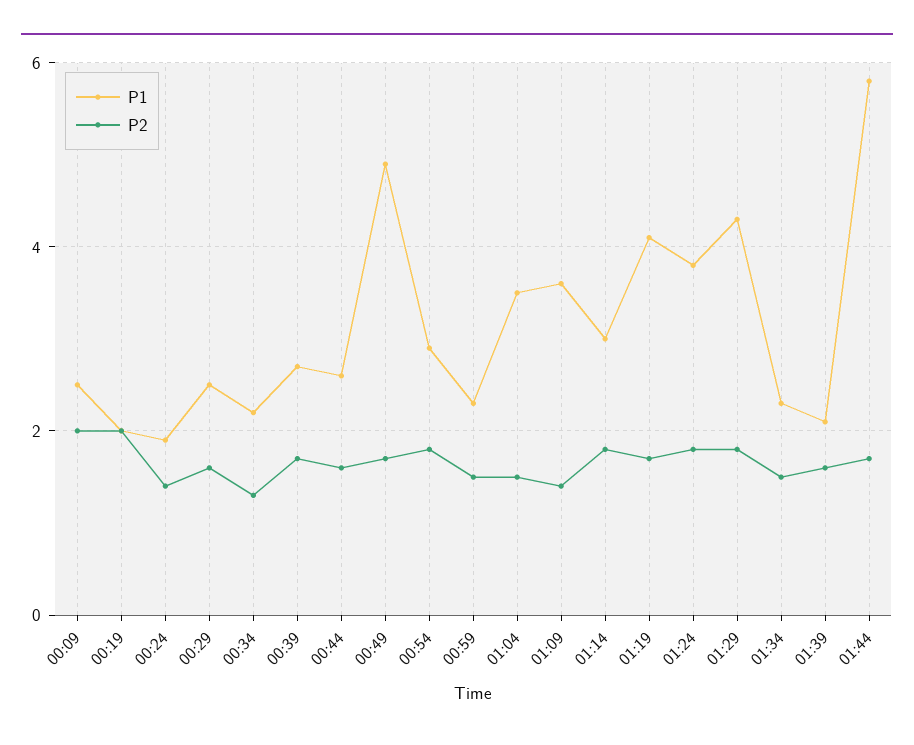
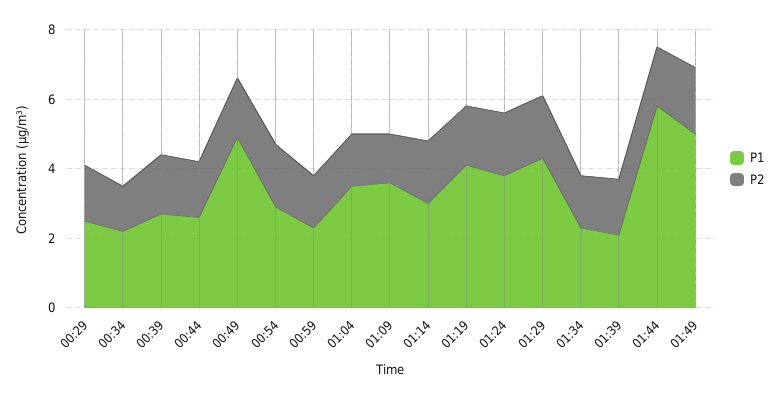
P1, 00:09: 2.5 -> none
P2, 00:09: 2 -> none
P1, 00:19: 2 -> none
P2, 00:19: 2 -> none
P1, 00:24: 2 -> none
P2, 00:24: 1.5 -> none
P1, 01:49: none -> 5
P2, 01:49: none -> 2

